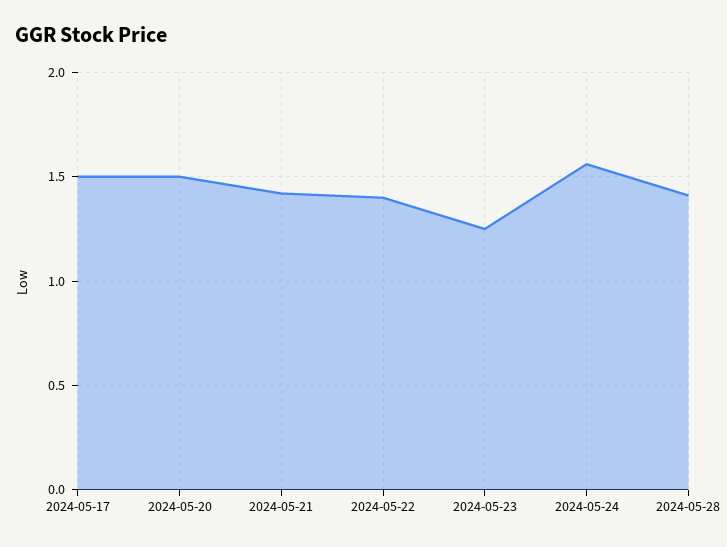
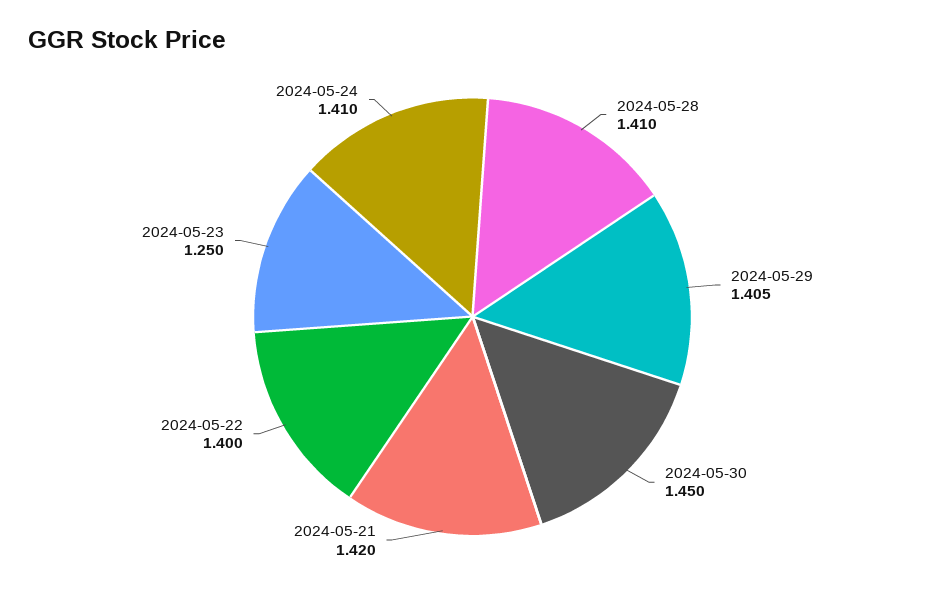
2024-05-17: 1.5 -> none
2024-05-20: 1.5 -> none
2024-05-24: 1.55 -> 1.41
2024-05-29: none -> 1.405
2024-05-30: none -> 1.45

